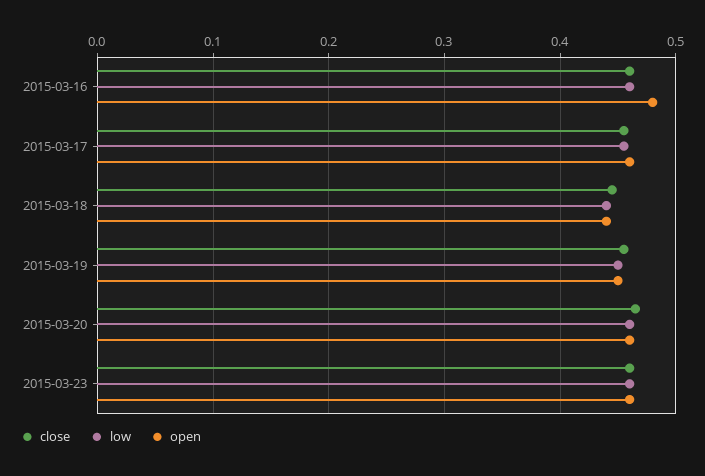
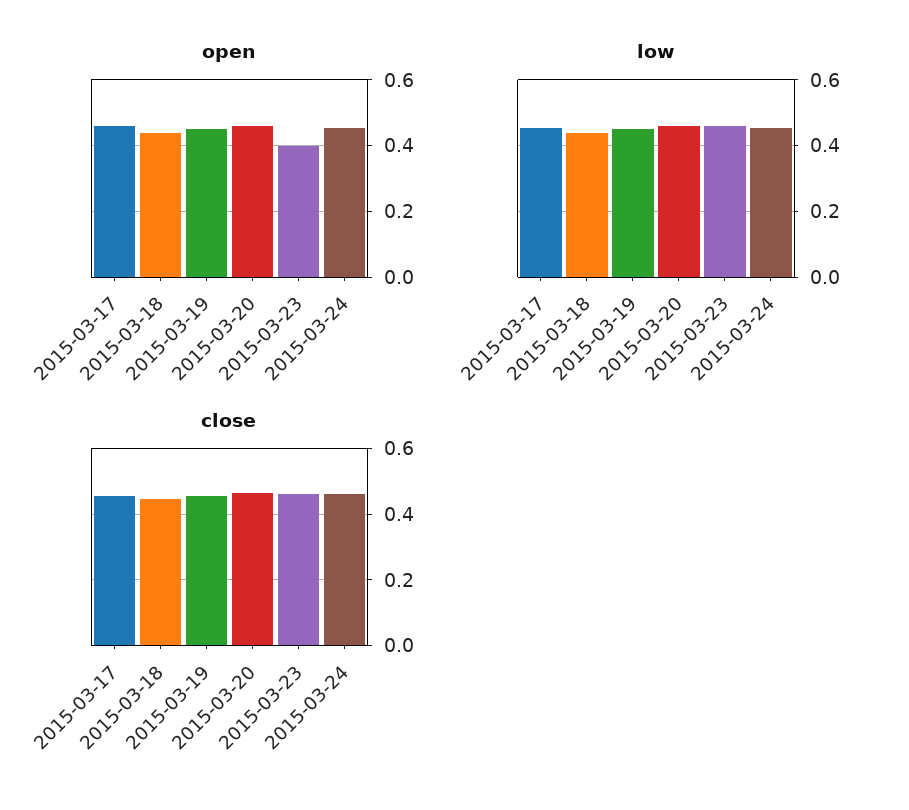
close, 2015-03-16: 0.46 -> none
low, 2015-03-16: 0.46 -> none
open, 2015-03-16: 0.48 -> none
open, 2015-03-23: 0.46 -> 0.4
open, 2015-03-24: none -> 0.46
low, 2015-03-24: none -> 0.46
close, 2015-03-24: none -> 0.46

